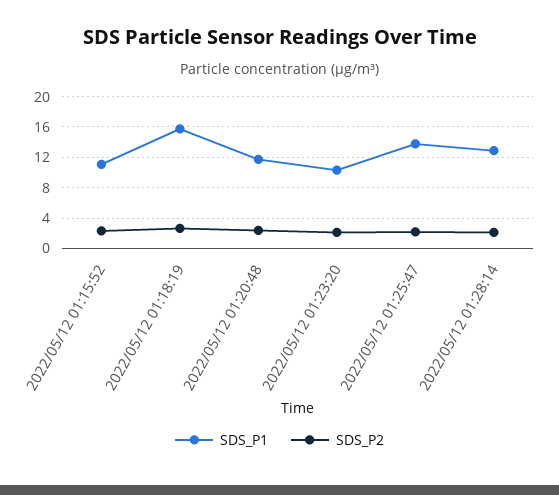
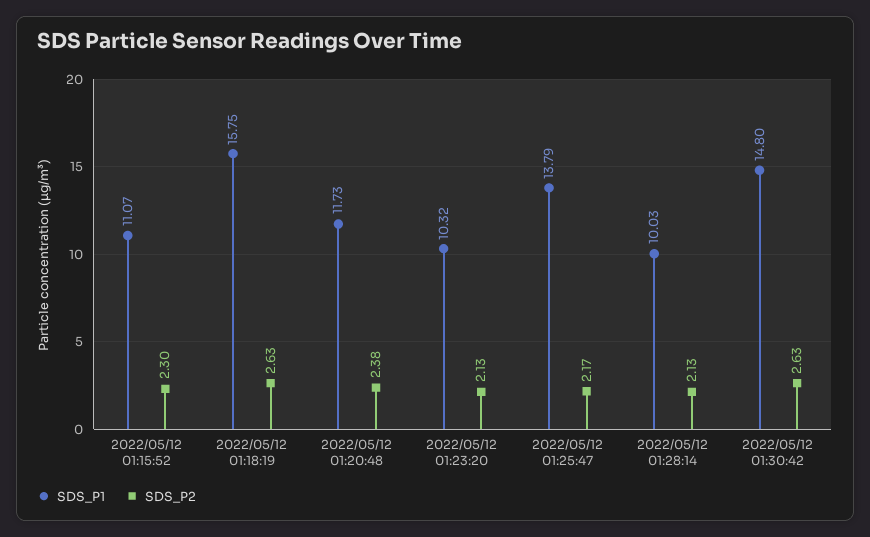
SDS_P1, 2022/05/12 01:28:14: 13 -> 10.03
SDS_P1, 2022/05/12 01:30:42: none -> 14.8
SDS_P2, 2022/05/12 01:30:42: none -> 2.63

